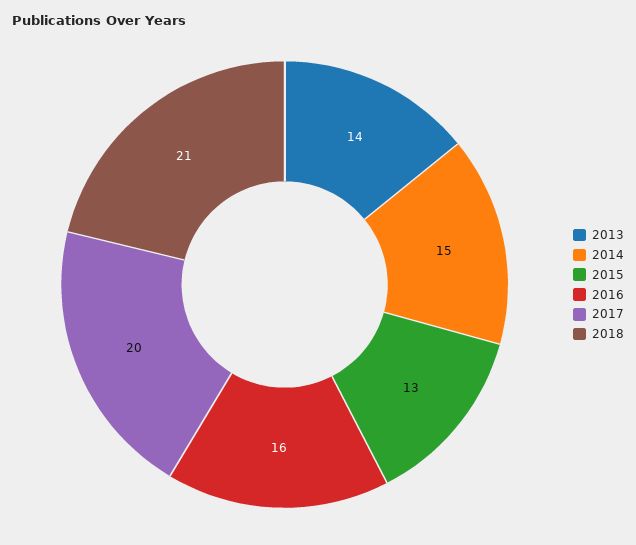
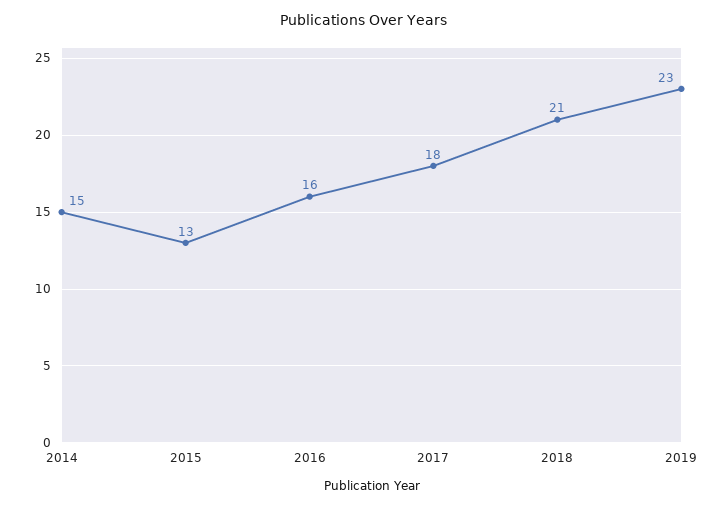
2013: 14 -> none
2017: 20 -> 18
2019: none -> 23

